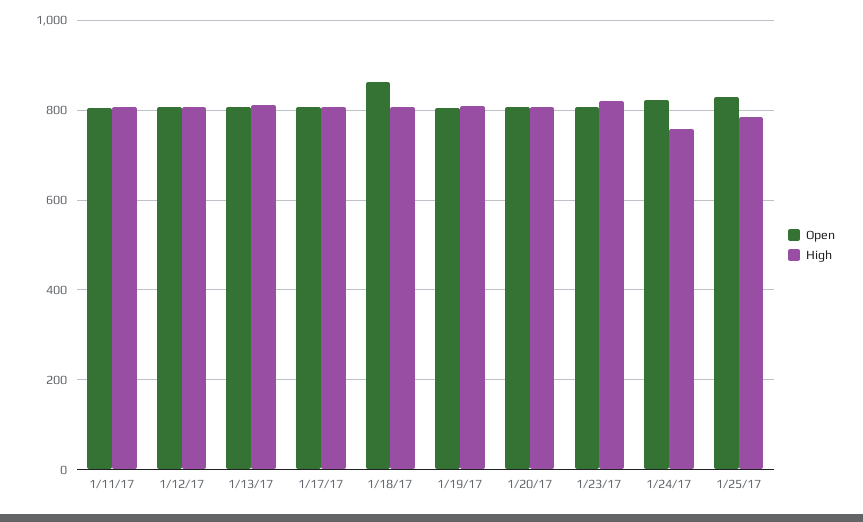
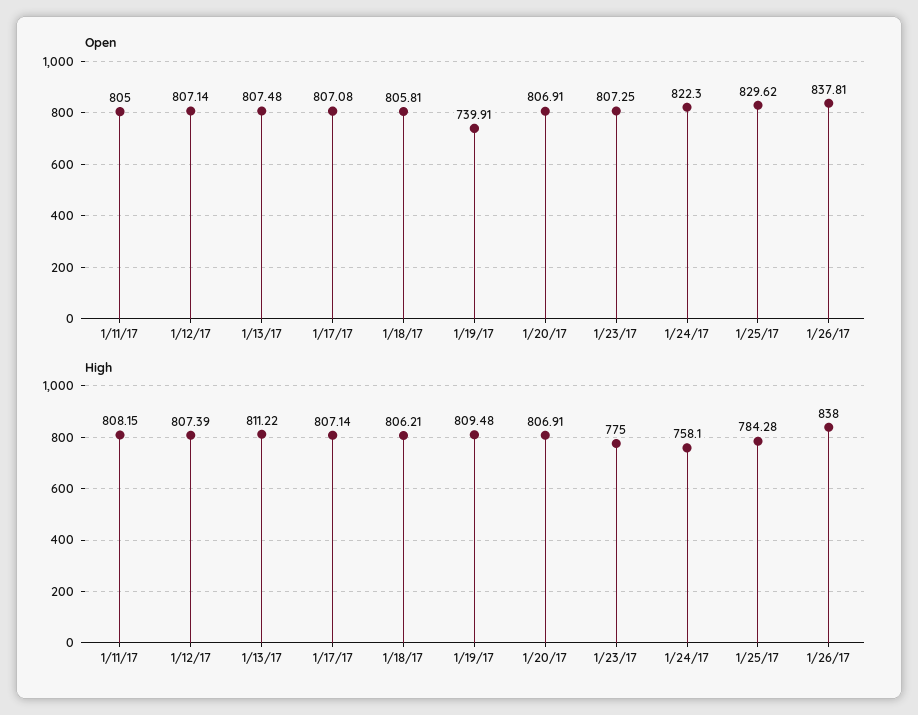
Open, 1/18/17: 860 -> 805.81
Open, 1/19/17: 800 -> 739.91
High, 1/23/17: 820 -> 775
Open, 1/26/17: none -> 837.81
High, 1/26/17: none -> 838

